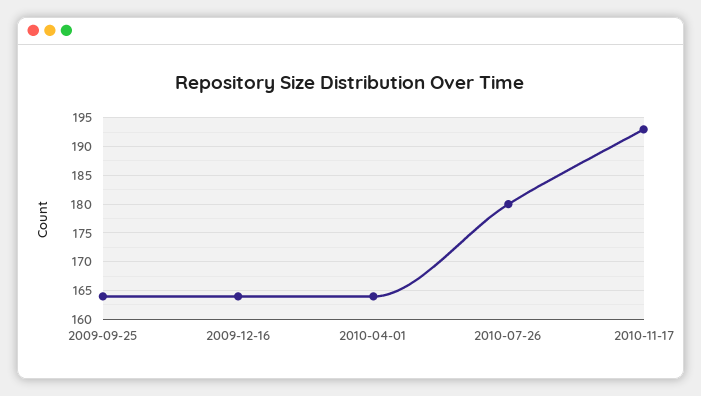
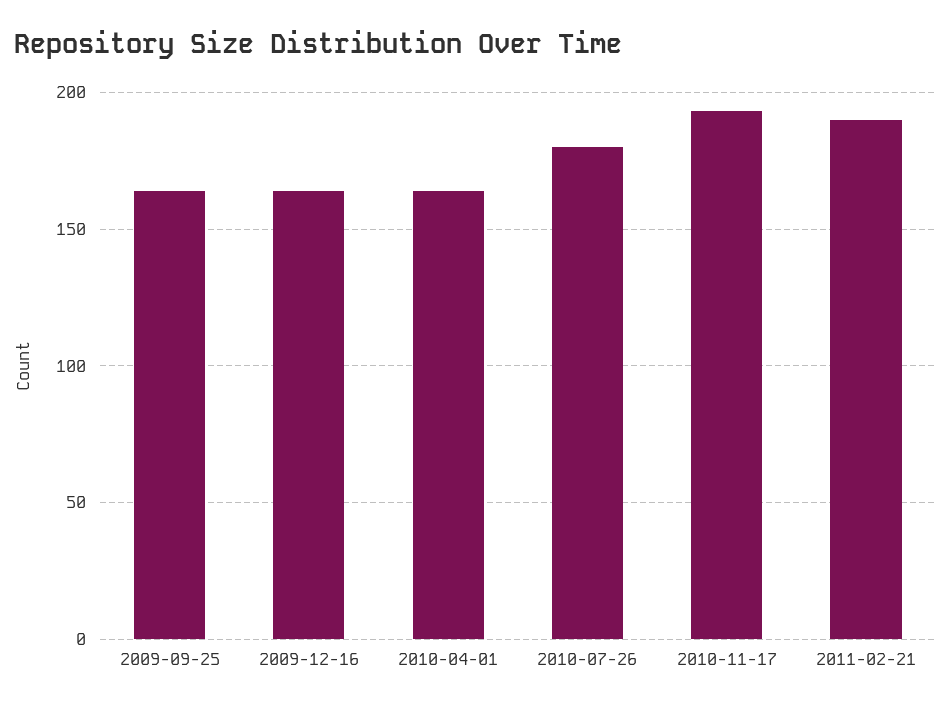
2011-02-21: none -> 190

